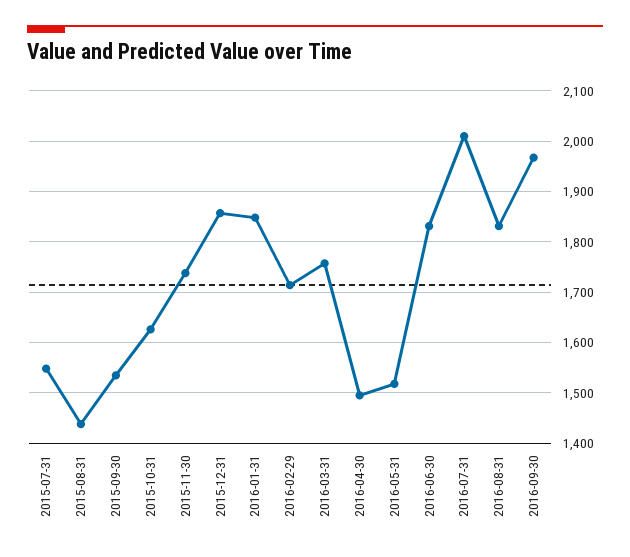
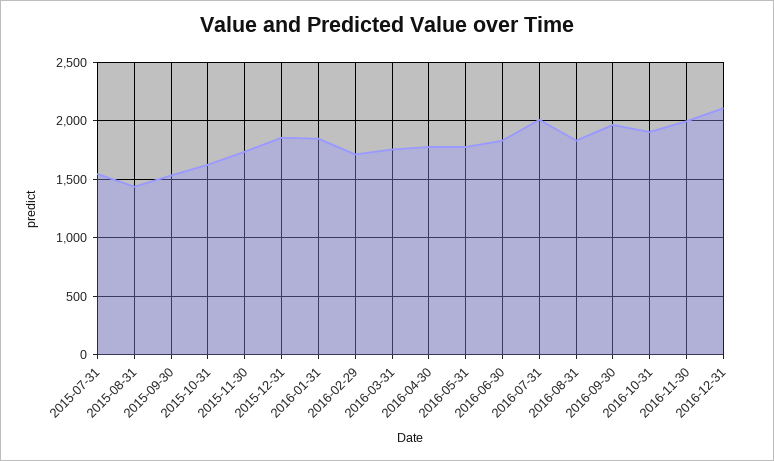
2016-04-30: 1500 -> 1800
2016-05-31: 1520 -> 1800
2016-10-31: none -> 1900
2016-11-30: none -> 2000
2016-12-31: none -> 2100

